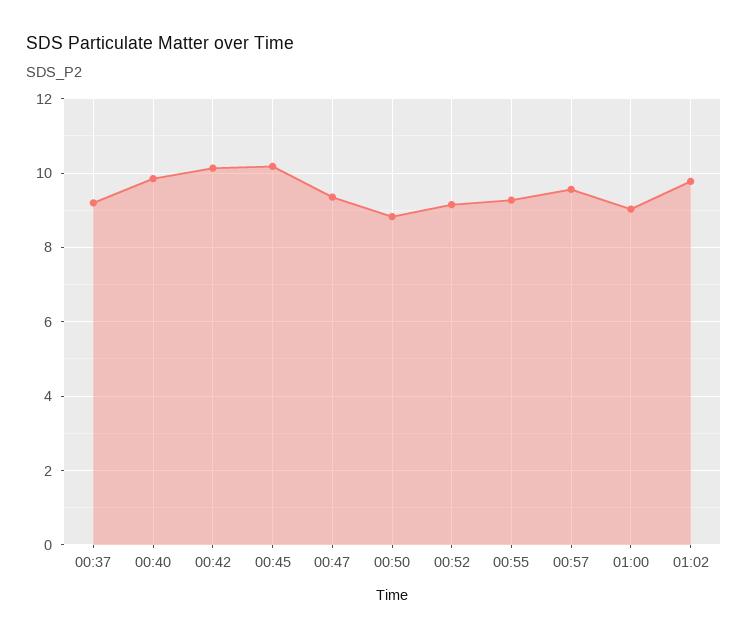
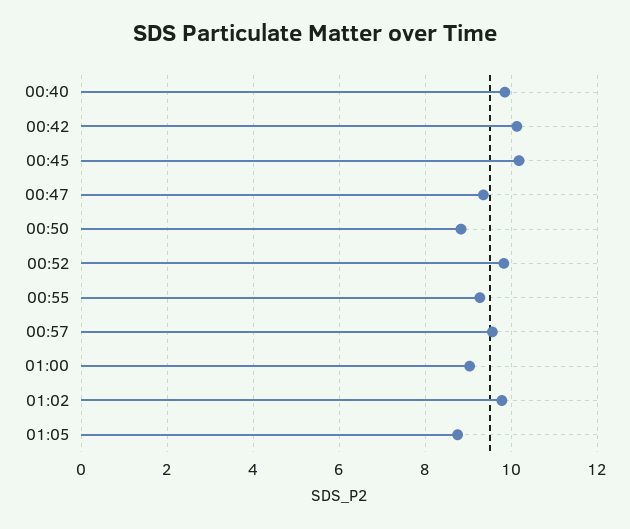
00:37: 9.2 -> none
00:52: 9.2 -> 9.8
01:05: none -> 8.8

